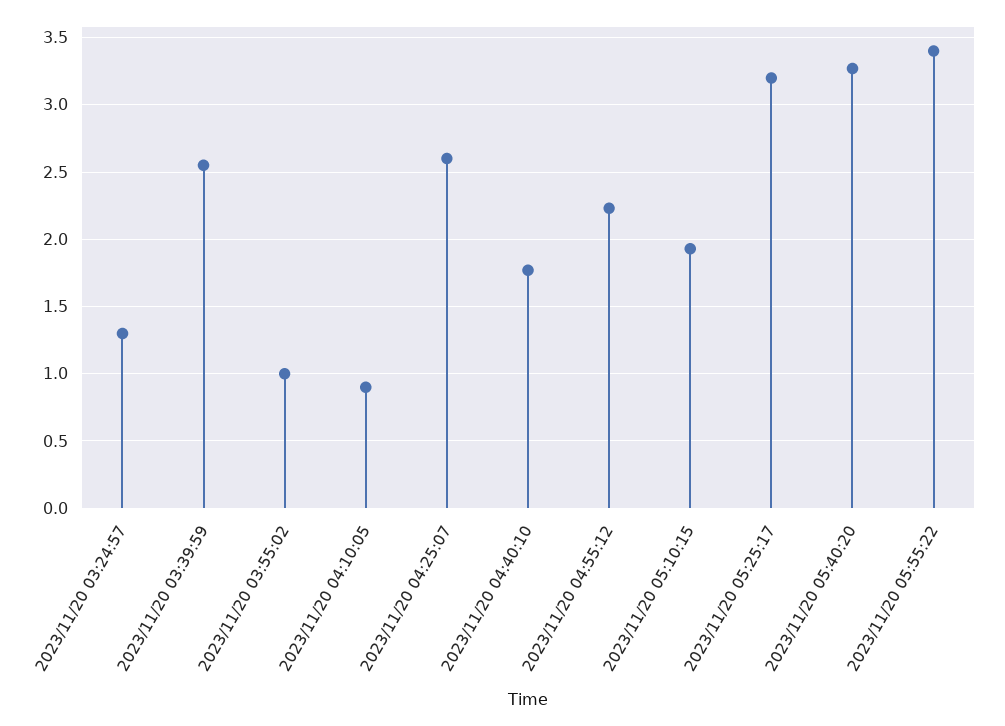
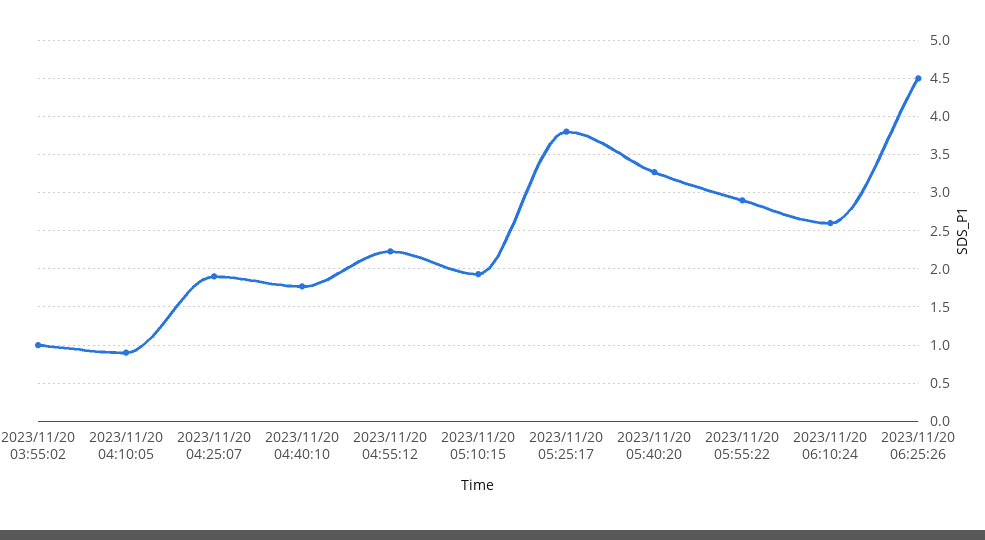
2023/11/20 03:24:57: 1.3 -> none
2023/11/20 03:39:59: 2.55 -> none
2023/11/20 04:25:07: 2.6 -> 1.9
2023/11/20 05:25:17: 3.2 -> 3.8
2023/11/20 05:55:22: 3.4 -> 2.9
2023/11/20 06:10:24: none -> 2.6
2023/11/20 06:25:26: none -> 4.5

